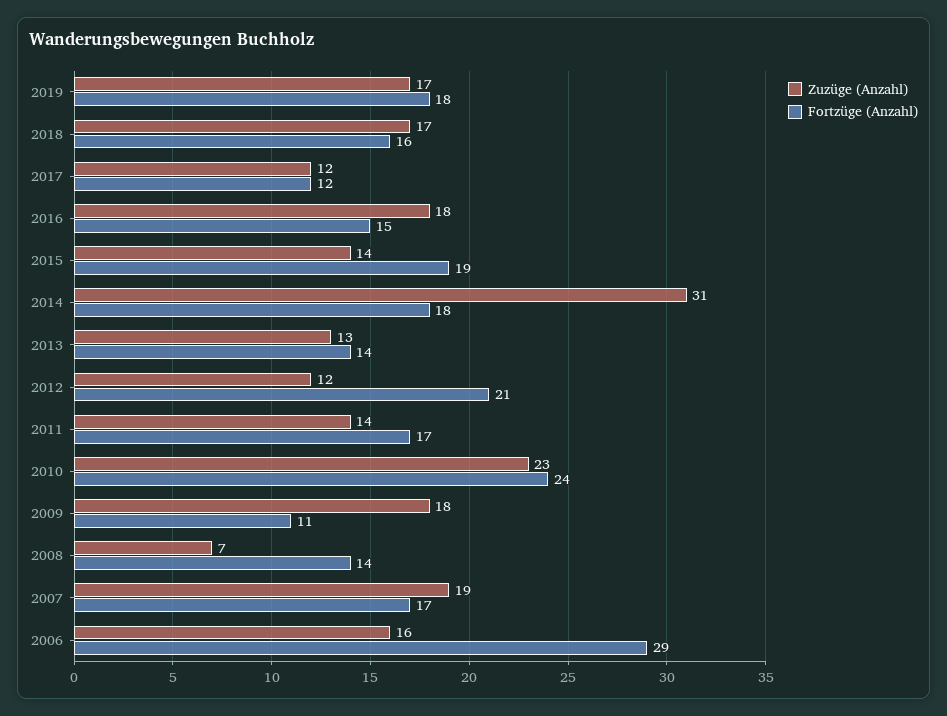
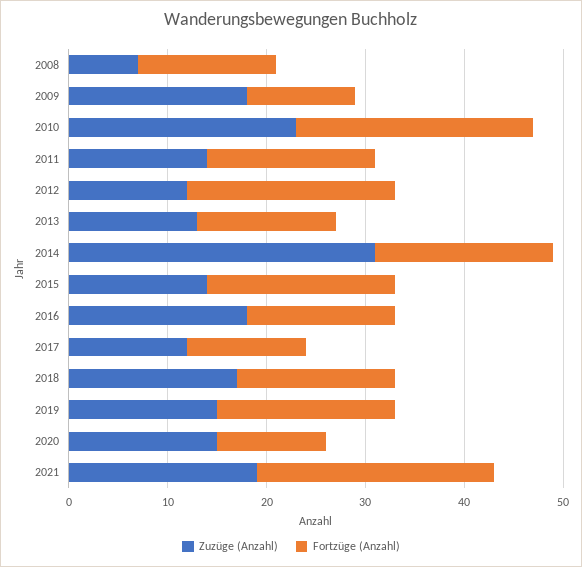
Zuzüge (Anzahl), 2019: 17 -> 15
Zuzüge (Anzahl), 2007: 19 -> none
Fortzüge (Anzahl), 2007: 17 -> none
Zuzüge (Anzahl), 2006: 16 -> none
Fortzüge (Anzahl), 2006: 29 -> none
Zuzüge (Anzahl), 2020: none -> 15
Fortzüge (Anzahl), 2020: none -> 11
Zuzüge (Anzahl), 2021: none -> 19
Fortzüge (Anzahl), 2021: none -> 24

